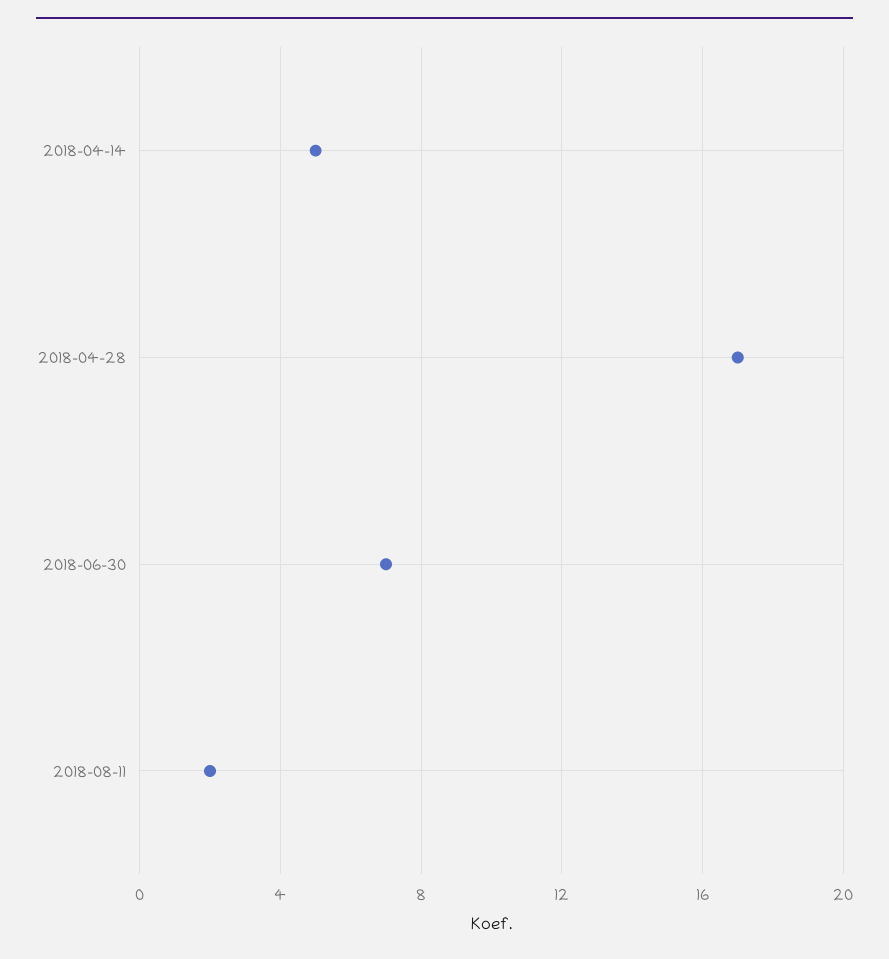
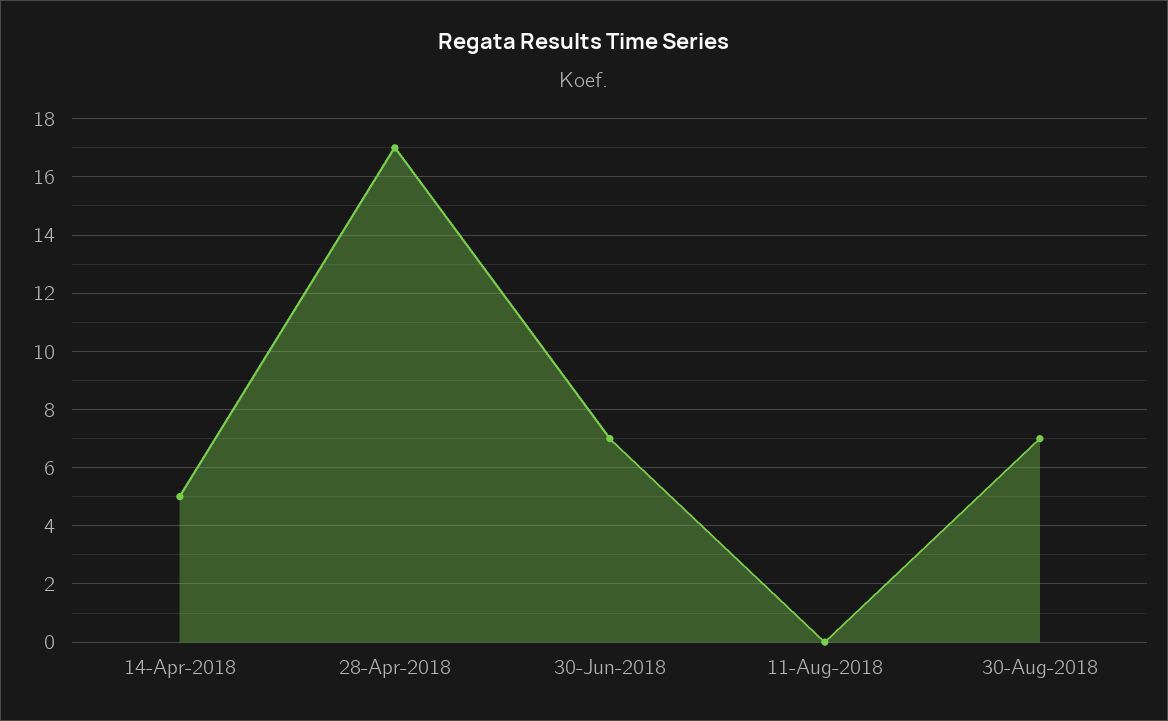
2018-08-11: 2 -> 0
30-Aug-2018: none -> 7

